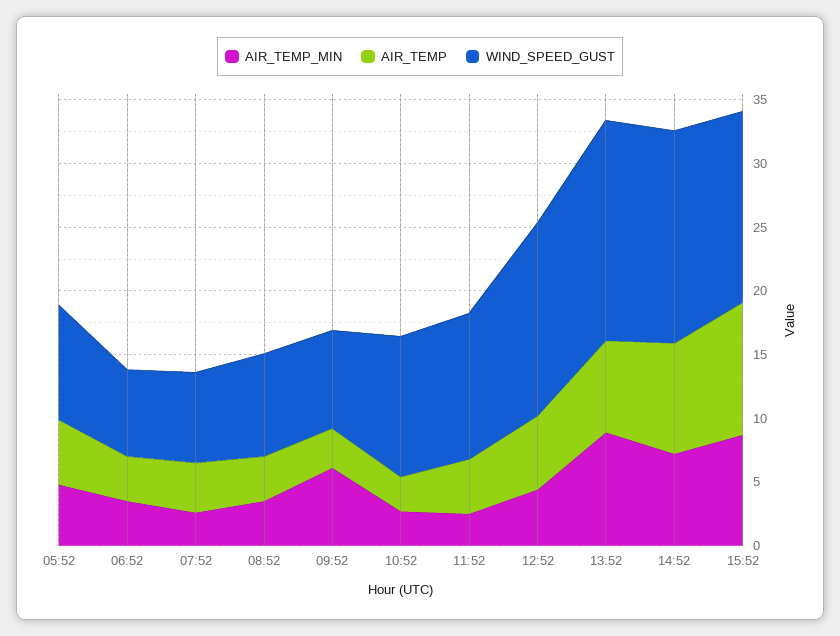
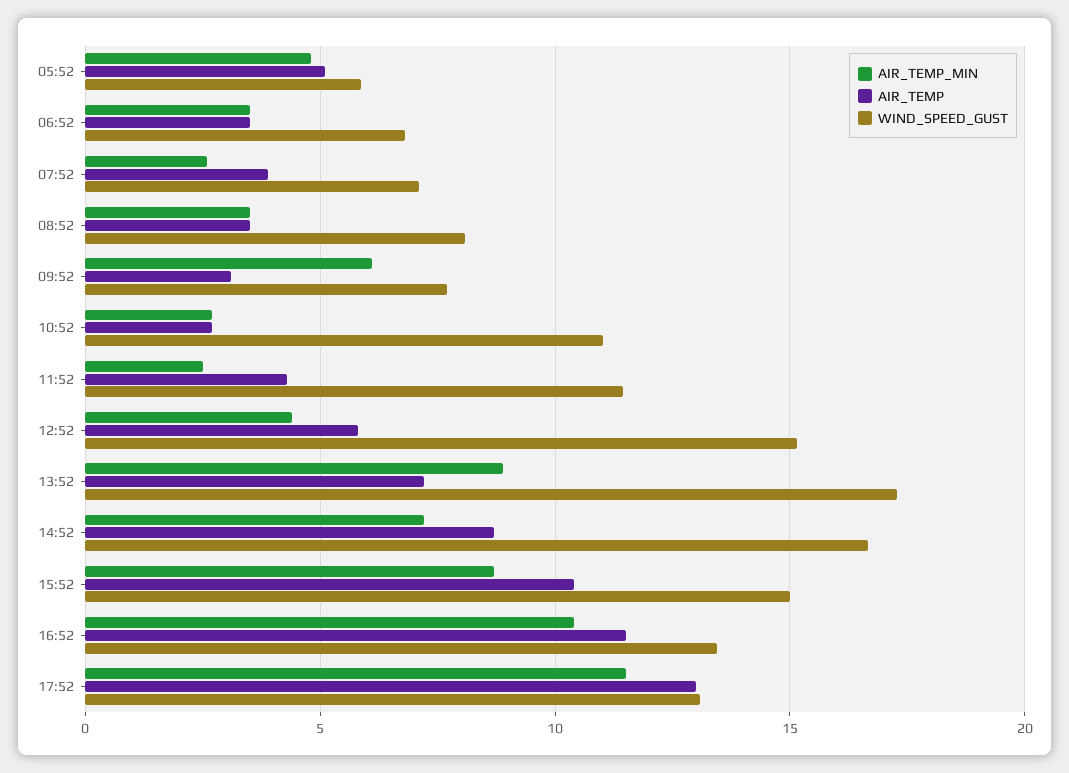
WIND_SPEED_GUST, 05:52: 9 -> 6
AIR_TEMP_MIN, 16:52: none -> 10.5
AIR_TEMP, 16:52: none -> 11.5
WIND_SPEED_GUST, 16:52: none -> 13.5
AIR_TEMP_MIN, 17:52: none -> 11.5
AIR_TEMP, 17:52: none -> 13
WIND_SPEED_GUST, 17:52: none -> 13

